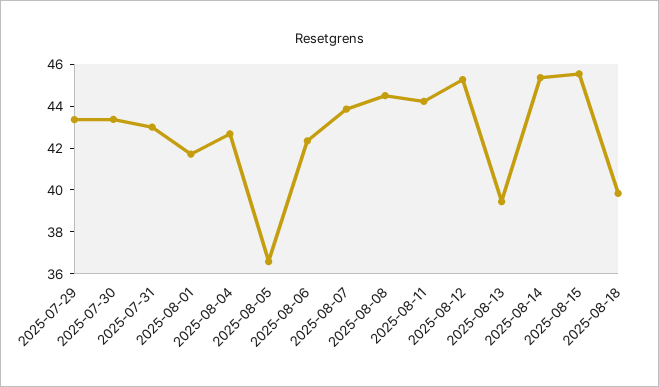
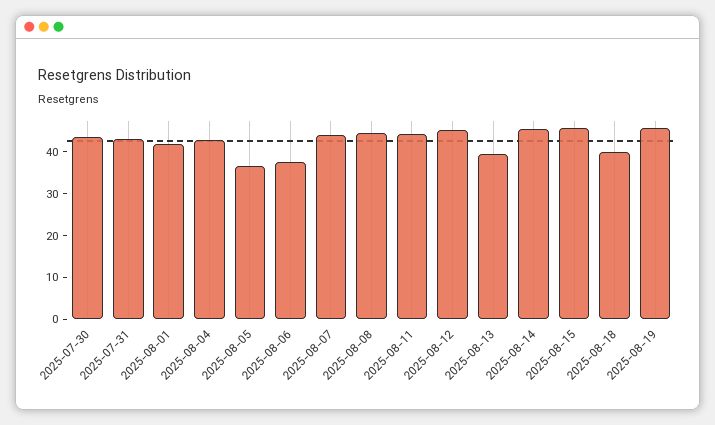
2025-07-29: 43.5 -> none
2025-08-06: 42.5 -> 38
2025-08-19: none -> 46

